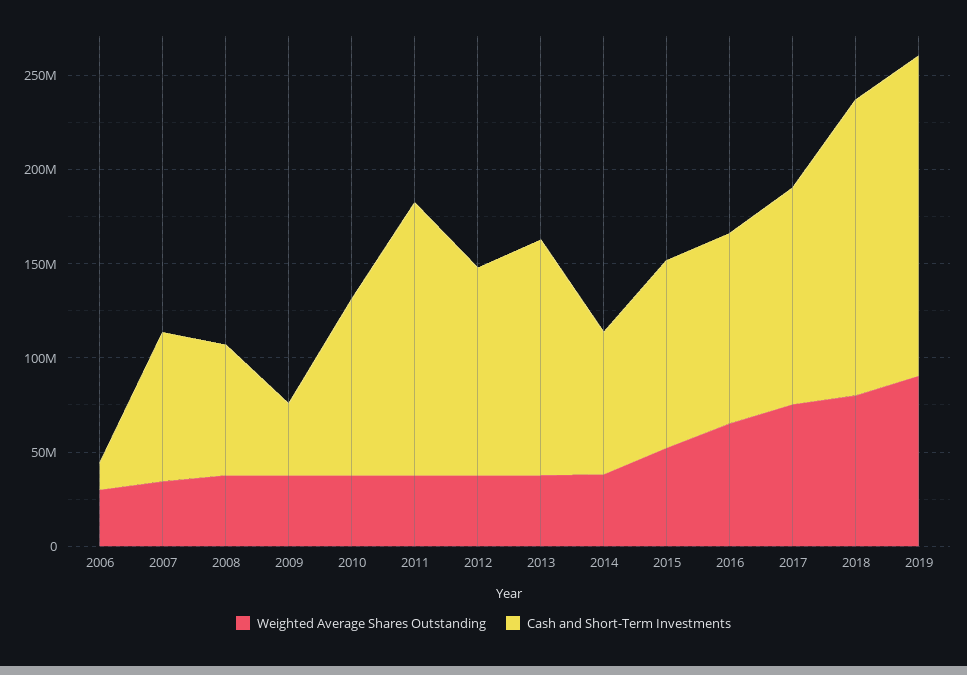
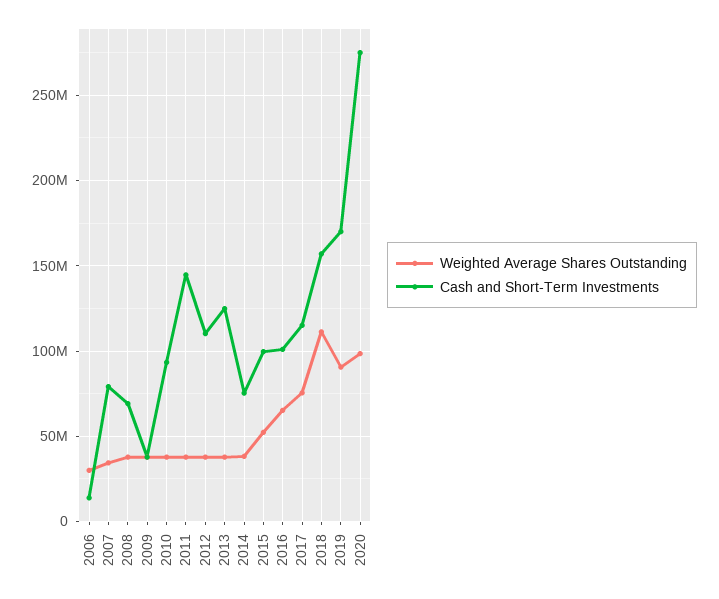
Weighted Average Shares Outstanding, 2018: 80000000 -> 110000000
Weighted Average Shares Outstanding, 2020: none -> 100000000
Cash and Short-Term Investments, 2020: none -> 275000000

